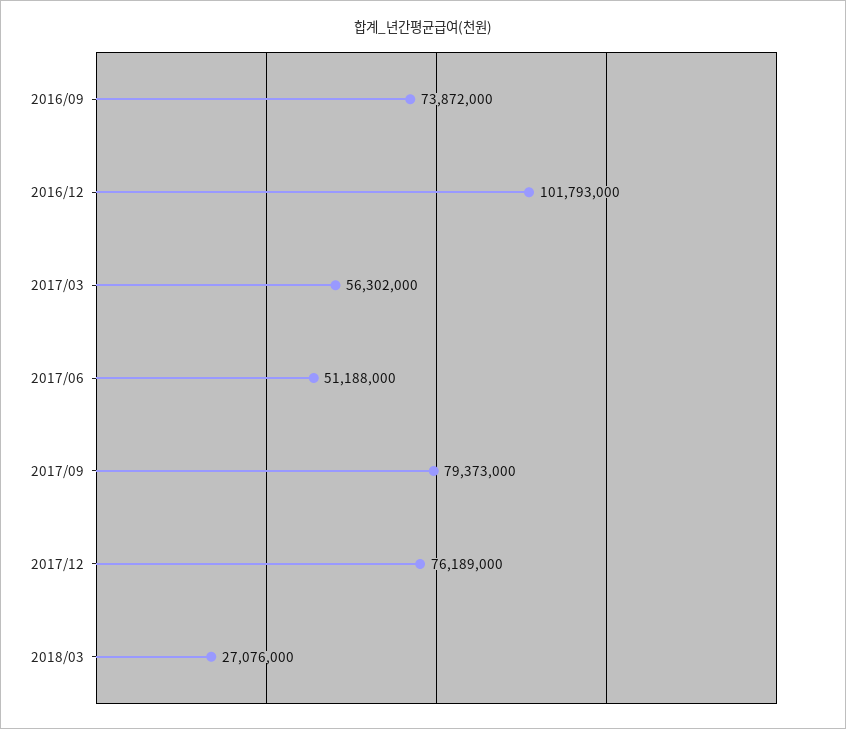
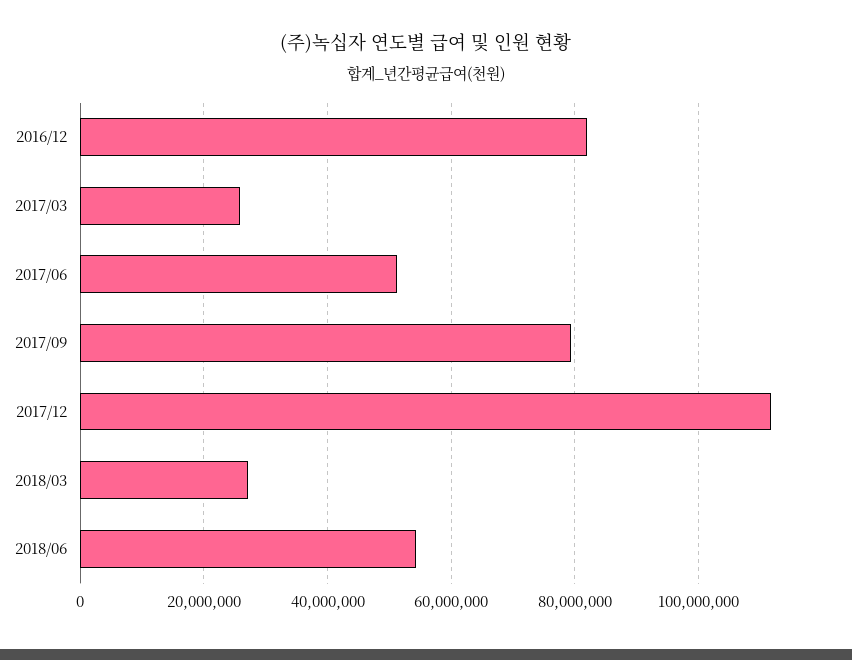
2016/09: 73872000 -> none
2016/12: 101793000 -> 82000000
2017/03: 56302000 -> 26000000
2017/12: 76189000 -> 112000000
2018/06: none -> 54000000

